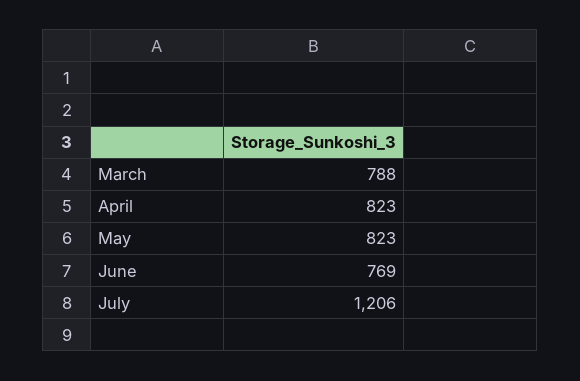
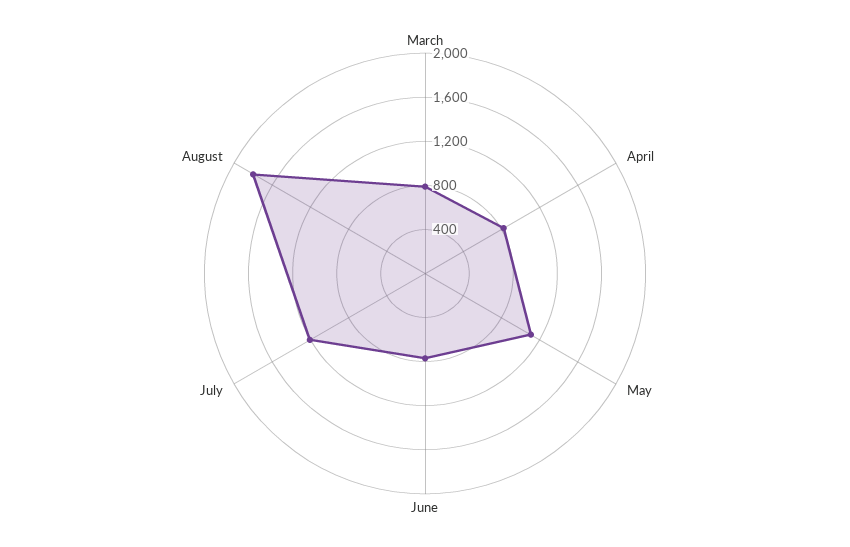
May: 823 -> 1100
August: none -> 1800

